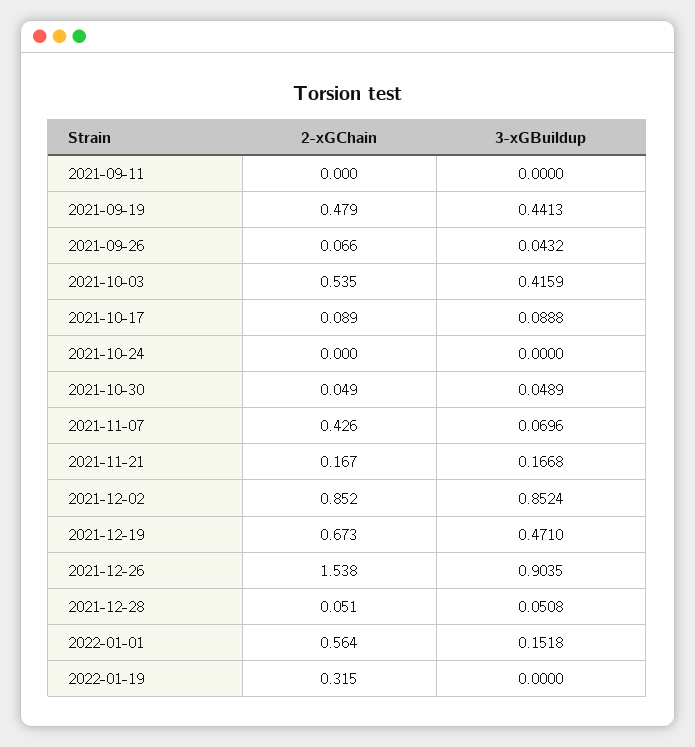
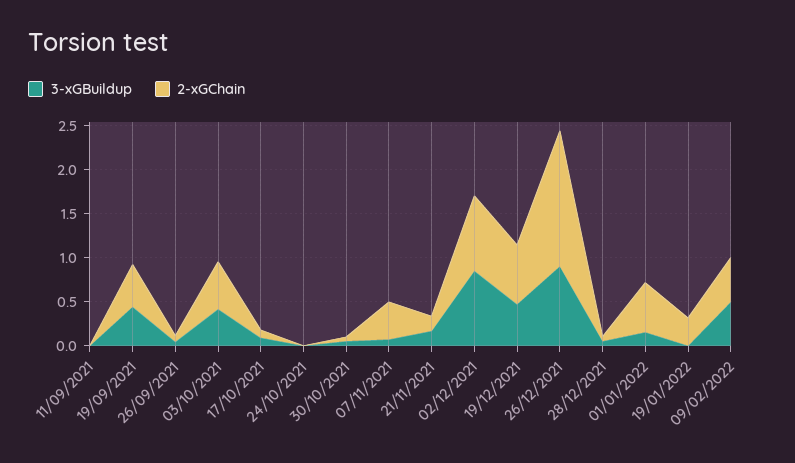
3-xGBuildup, 09/02/2022: none -> 0.5
2-xGChain, 09/02/2022: none -> 0.5

